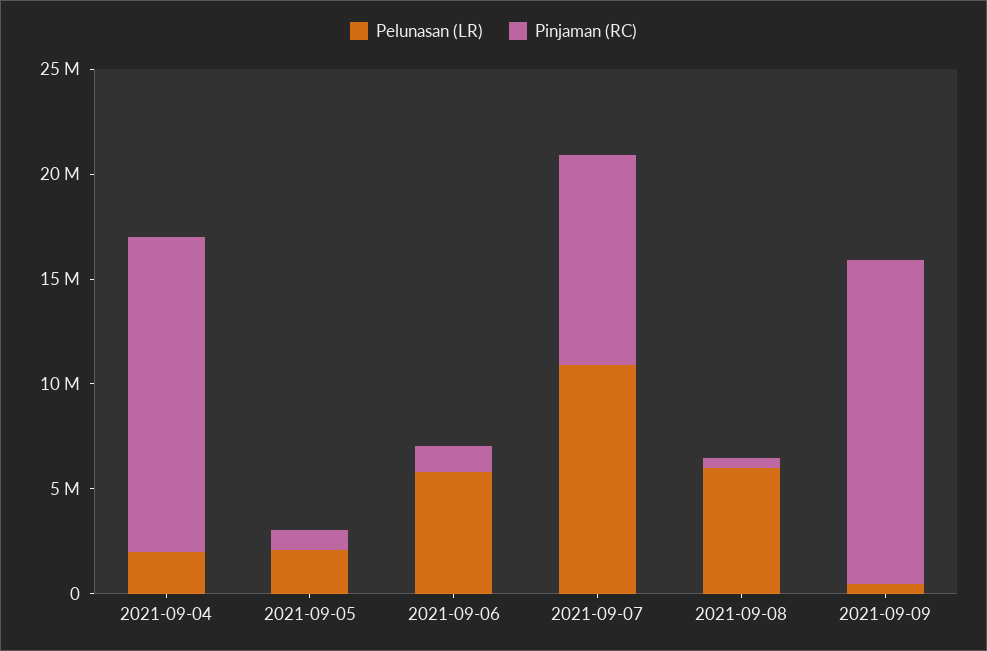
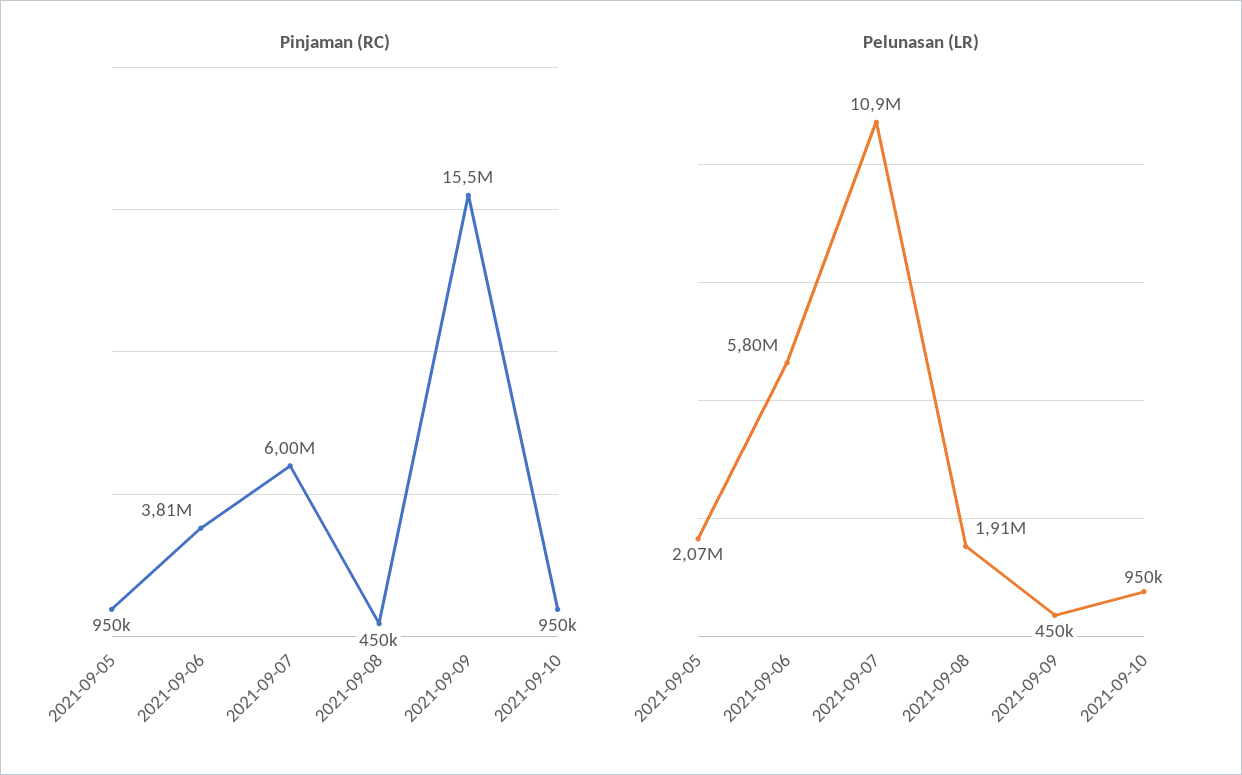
Pelunasan (LR), 2021-09-04: 2000000 -> none
Pinjaman (RC), 2021-09-04: 15000000 -> none
Pinjaman (RC), 2021-09-06: 1000000 -> 3810000
Pinjaman (RC), 2021-09-07: 10000000 -> 6000000
Pelunasan (LR), 2021-09-08: 6000000 -> 1910000
Pinjaman (RC), 2021-09-10: none -> 950000
Pelunasan (LR), 2021-09-10: none -> 950000

